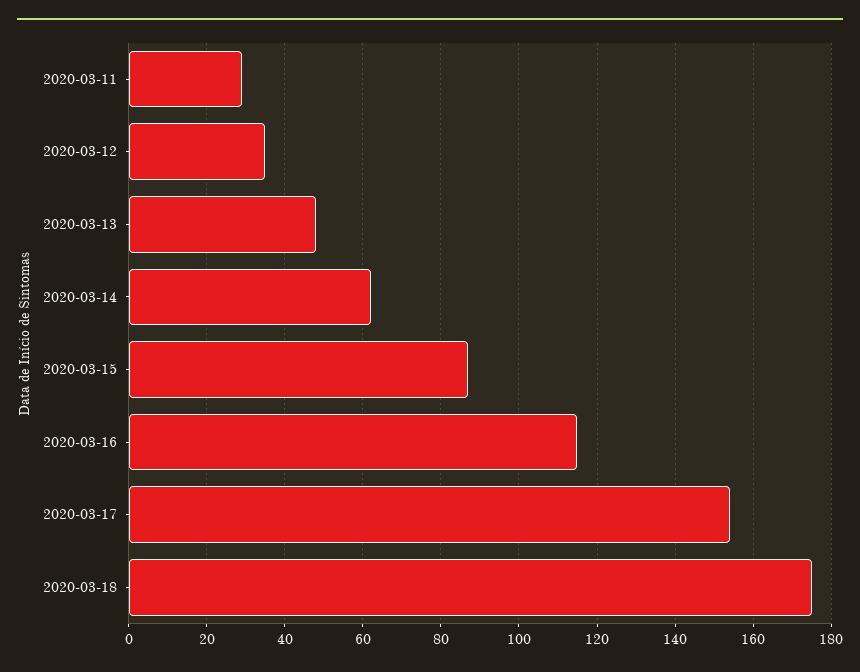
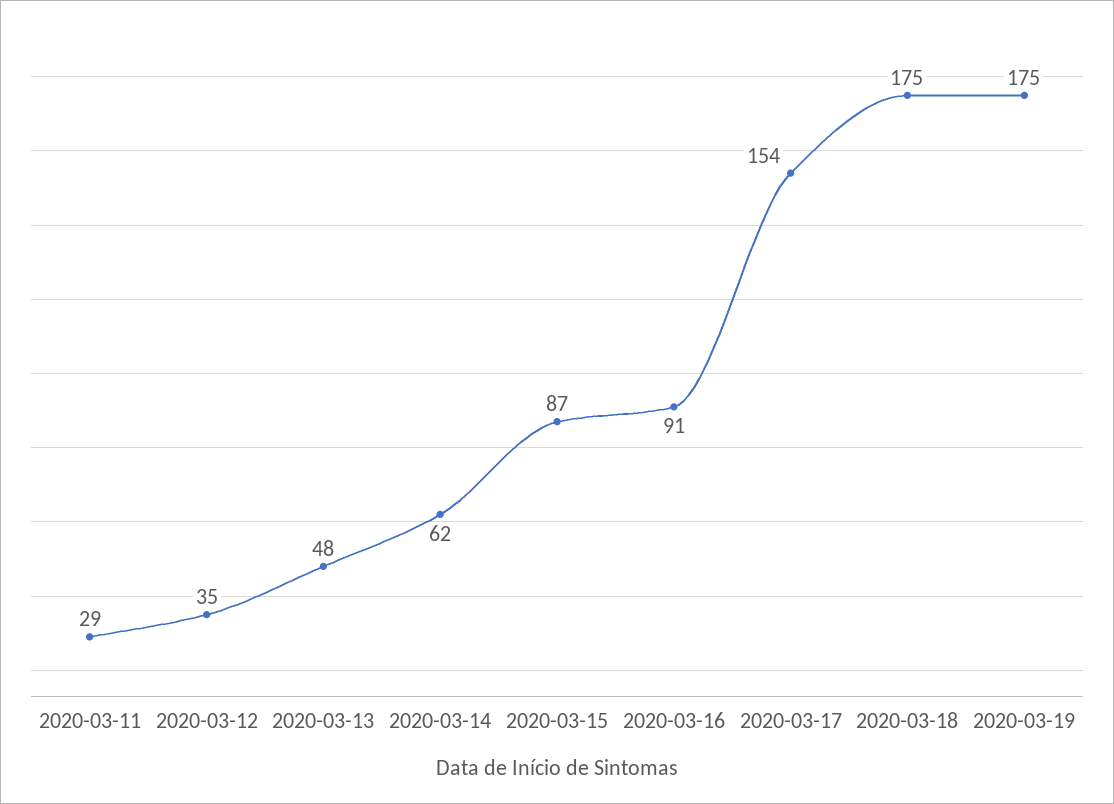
2020-03-16: 115 -> 91
2020-03-19: none -> 175

